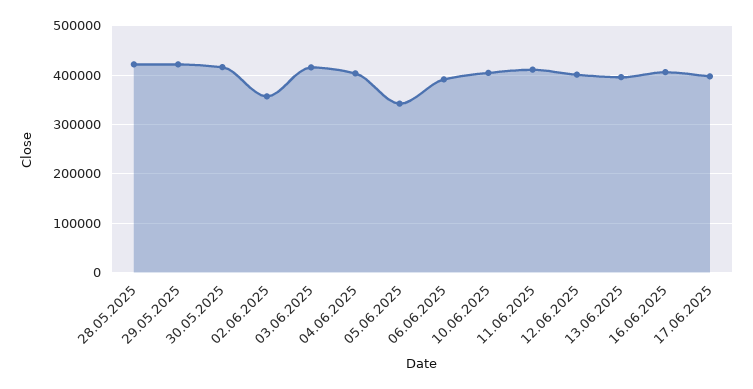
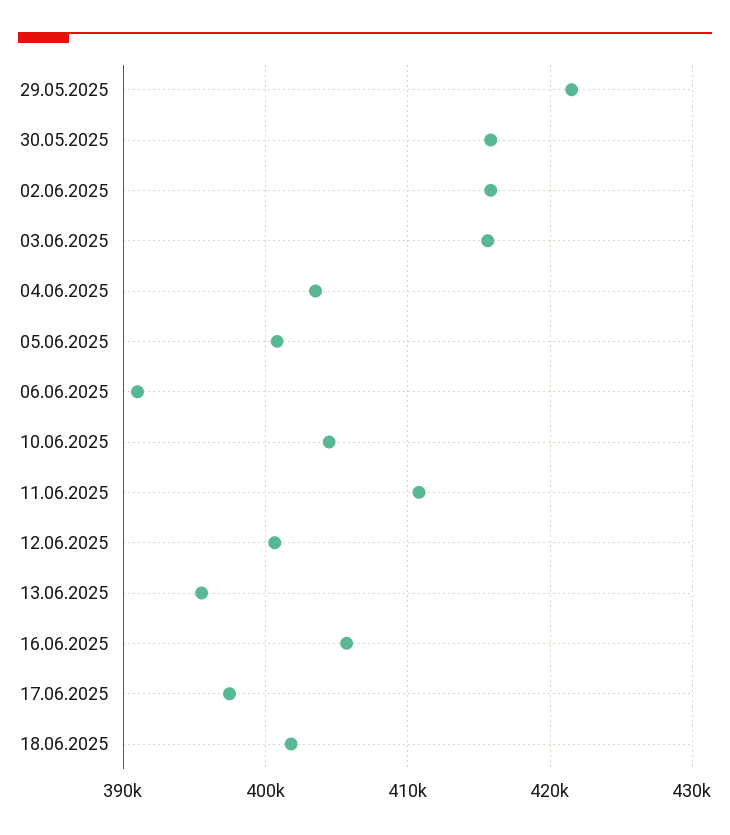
28.05.2025: 420000 -> none
02.06.2025: 360000 -> 416000
05.06.2025: 340000 -> 401000
18.06.2025: none -> 402000

